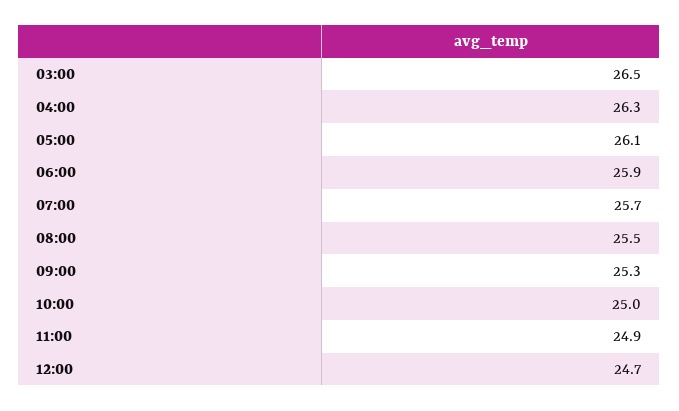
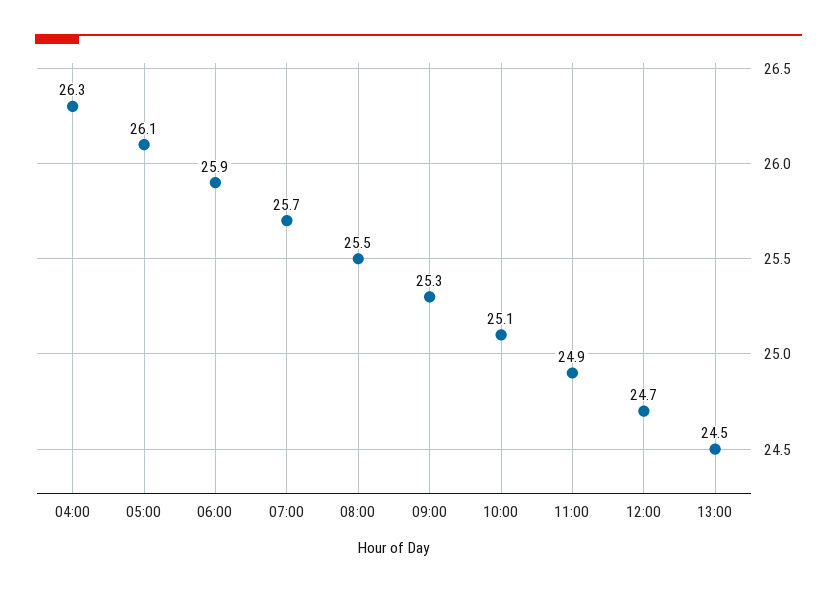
03:00: 26.5 -> none
10:00: 25 -> 25.1
13:00: none -> 24.5

